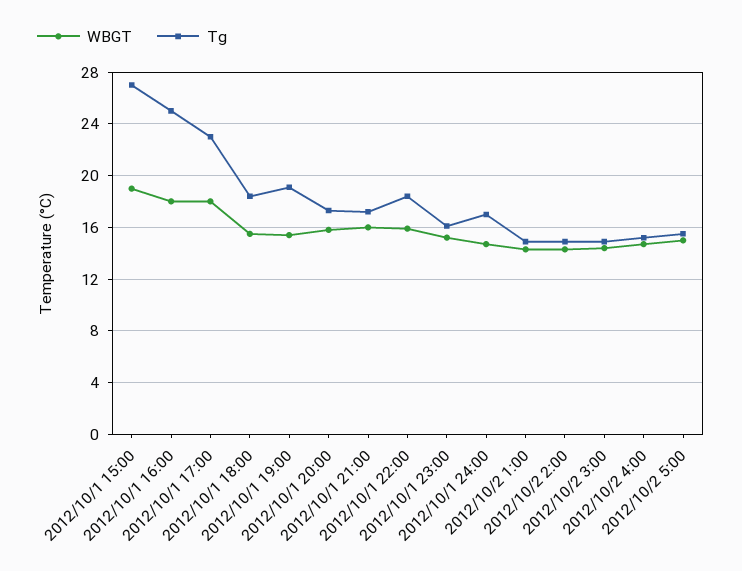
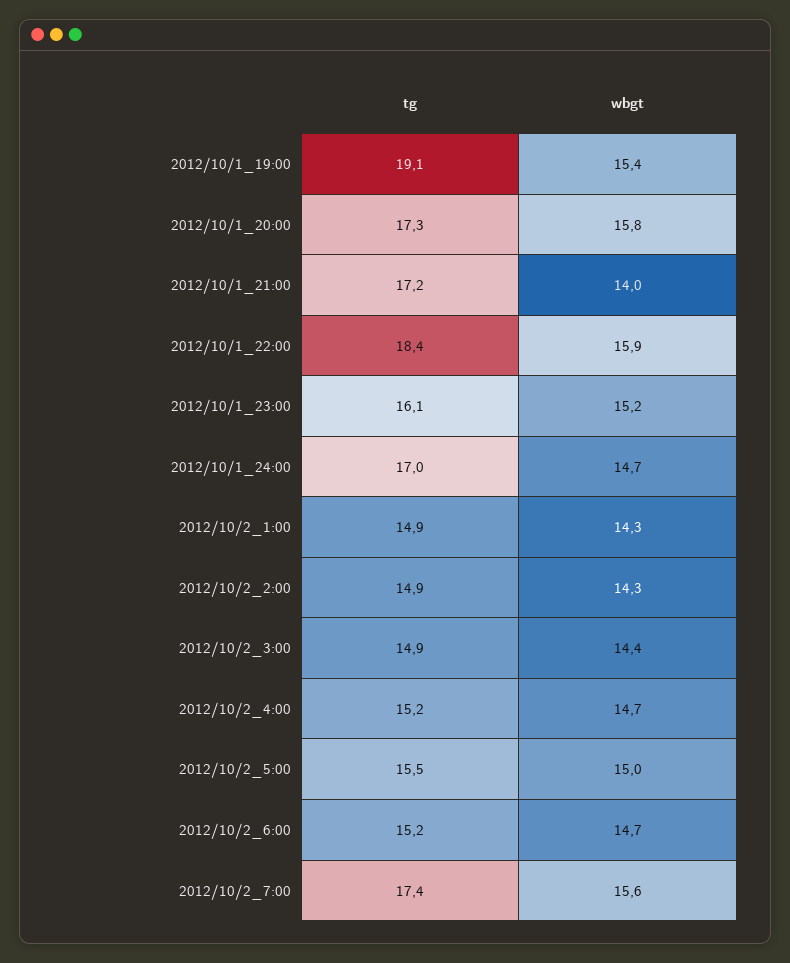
WBGT, 2012/10/1 15:00: 19 -> none
Tg, 2012/10/1 15:00: 27 -> none
WBGT, 2012/10/1 16:00: 18 -> none
Tg, 2012/10/1 16:00: 25 -> none
WBGT, 2012/10/1 17:00: 18 -> none
Tg, 2012/10/1 17:00: 23 -> none
WBGT, 2012/10/1 18:00: 15.5 -> none
Tg, 2012/10/1 18:00: 18.5 -> none
WBGT, 2012/10/1 21:00: 16 -> 14
Tg, 2012/10/2_6:00: none -> 15.2
WBGT, 2012/10/2_6:00: none -> 14.7
Tg, 2012/10/2_7:00: none -> 17.4
WBGT, 2012/10/2_7:00: none -> 15.6

